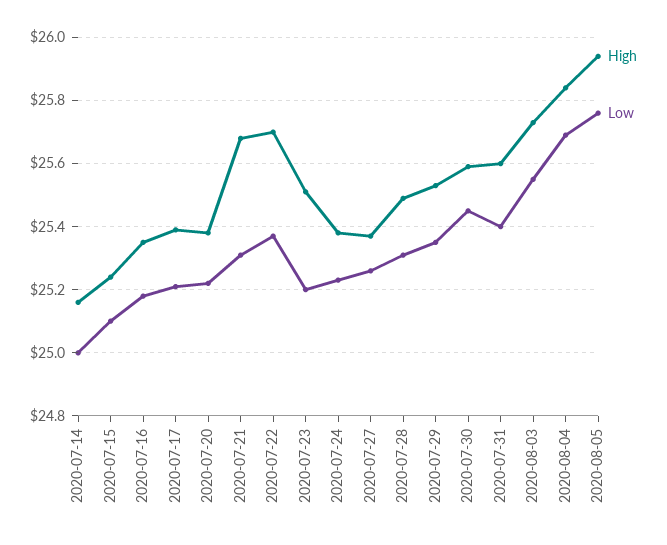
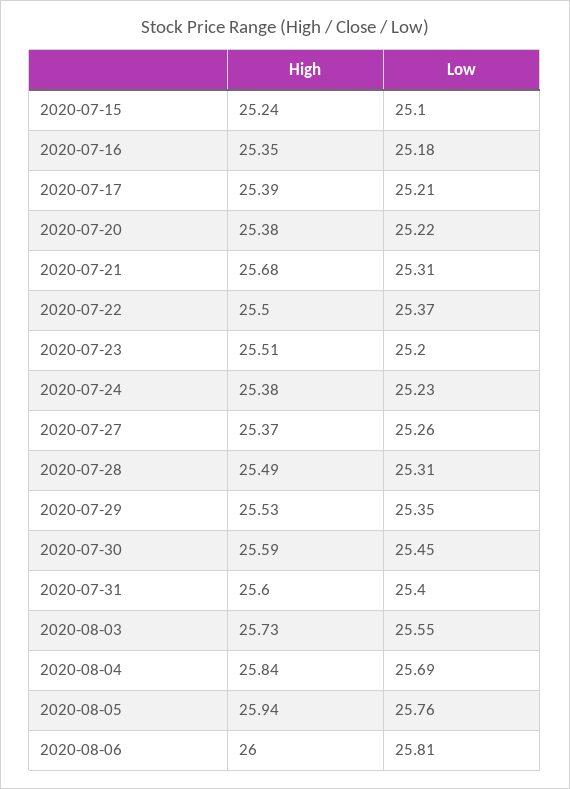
High, 2020-07-14: 25.15 -> none
Low, 2020-07-14: 25 -> none
High, 2020-07-22: 25.7 -> 25.5
High, 2020-08-06: none -> 26
Low, 2020-08-06: none -> 25.81

